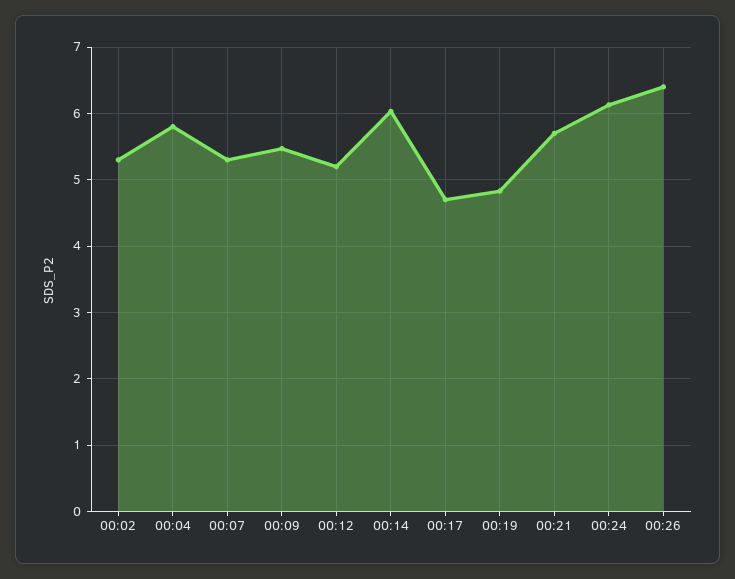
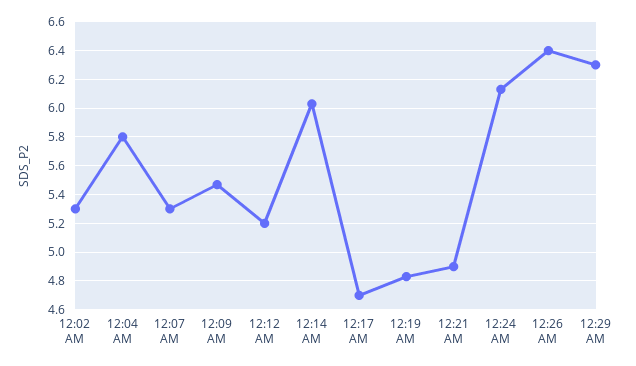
00:21: 5.7 -> 4.9
12:29 AM: none -> 6.3

